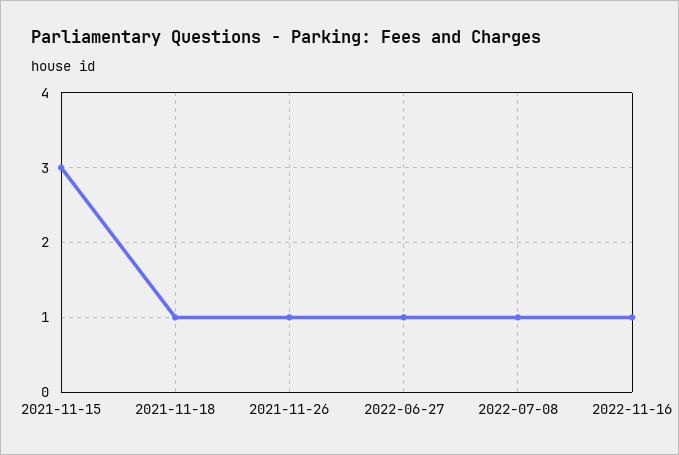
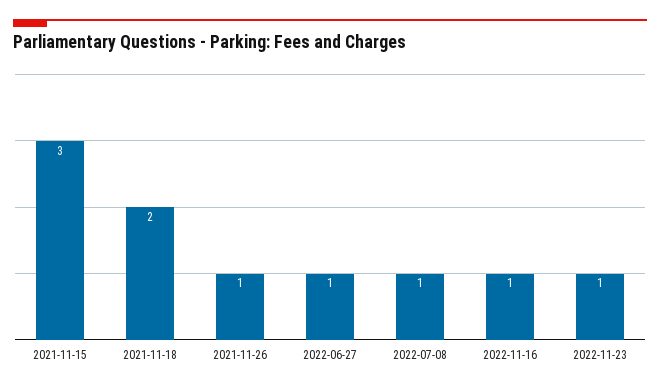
2021-11-18: 1 -> 2
2022-11-23: none -> 1

